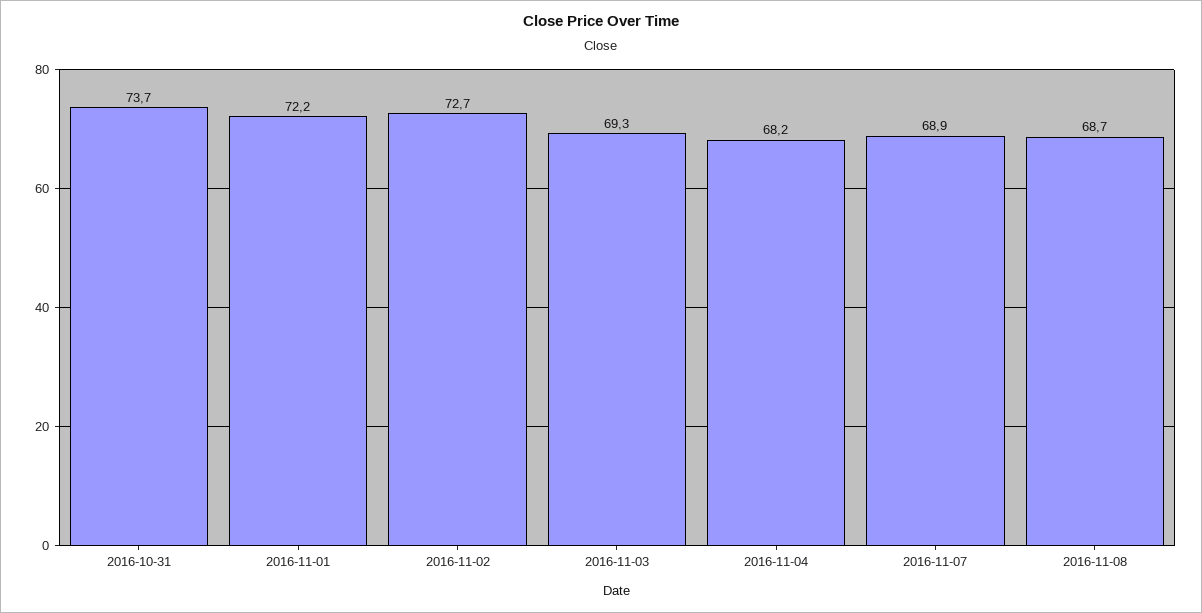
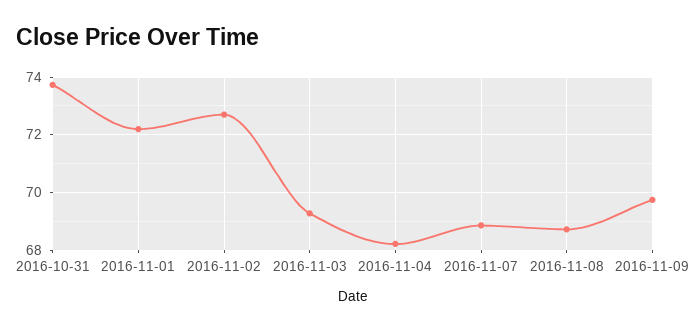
2016-11-09: none -> 69.75

